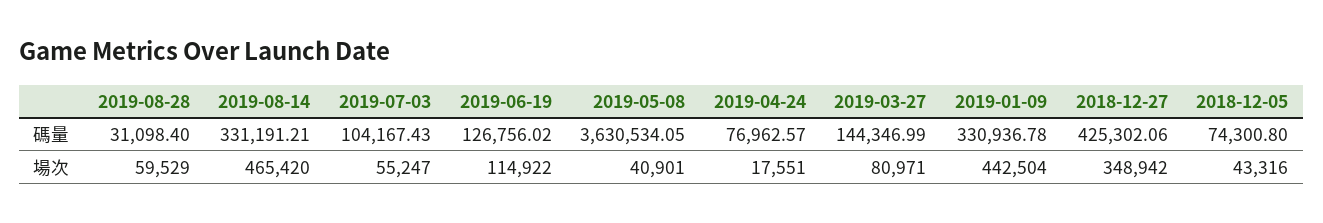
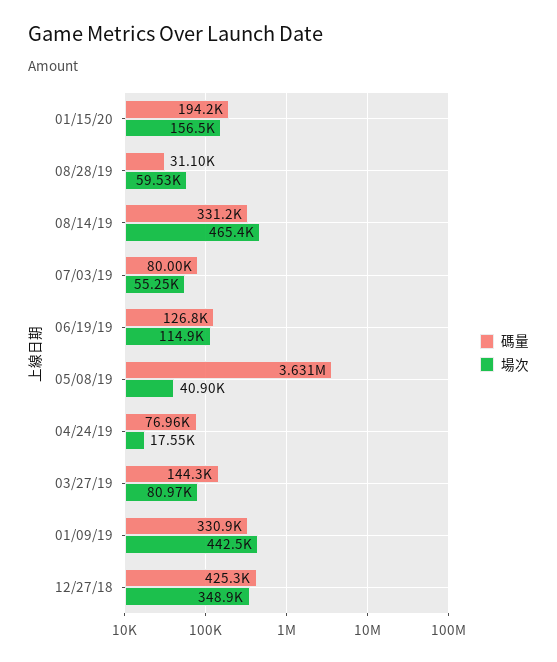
碼量, 2019-07-03: 104167.43 -> 80000
碼量, 2018-12-05: 74300.8 -> none
場次, 2018-12-05: 43316 -> none
碼量, 01/15/20: none -> 194200
場次, 01/15/20: none -> 156500

